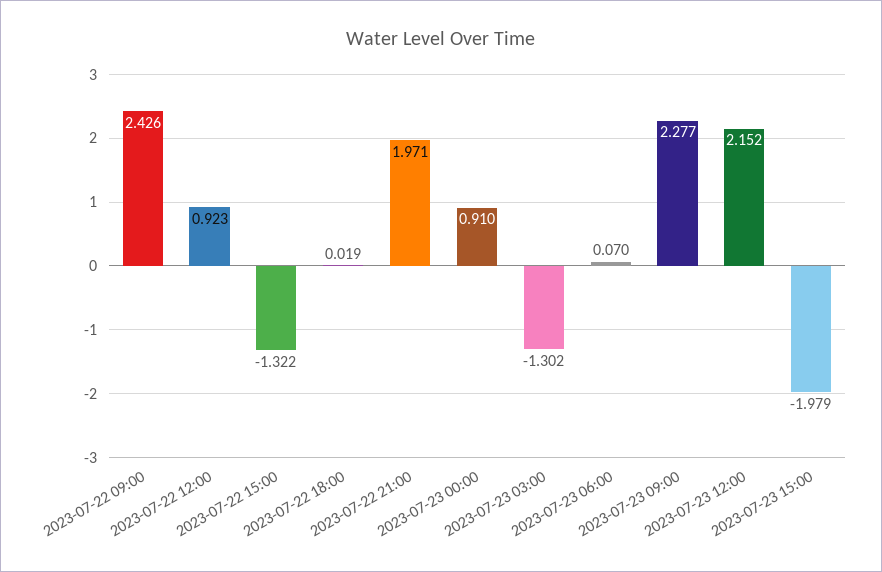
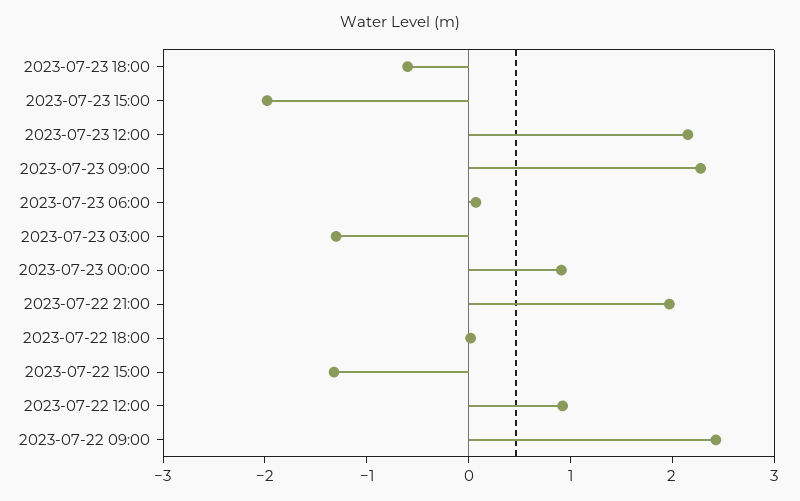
2023-07-23 18:00: none -> -0.6

